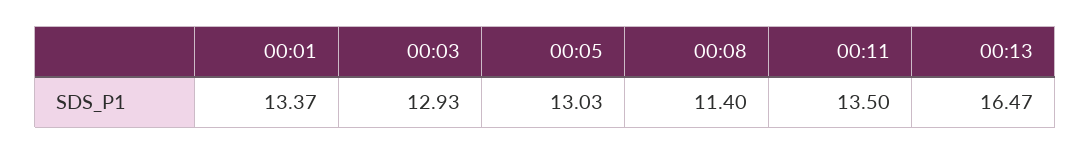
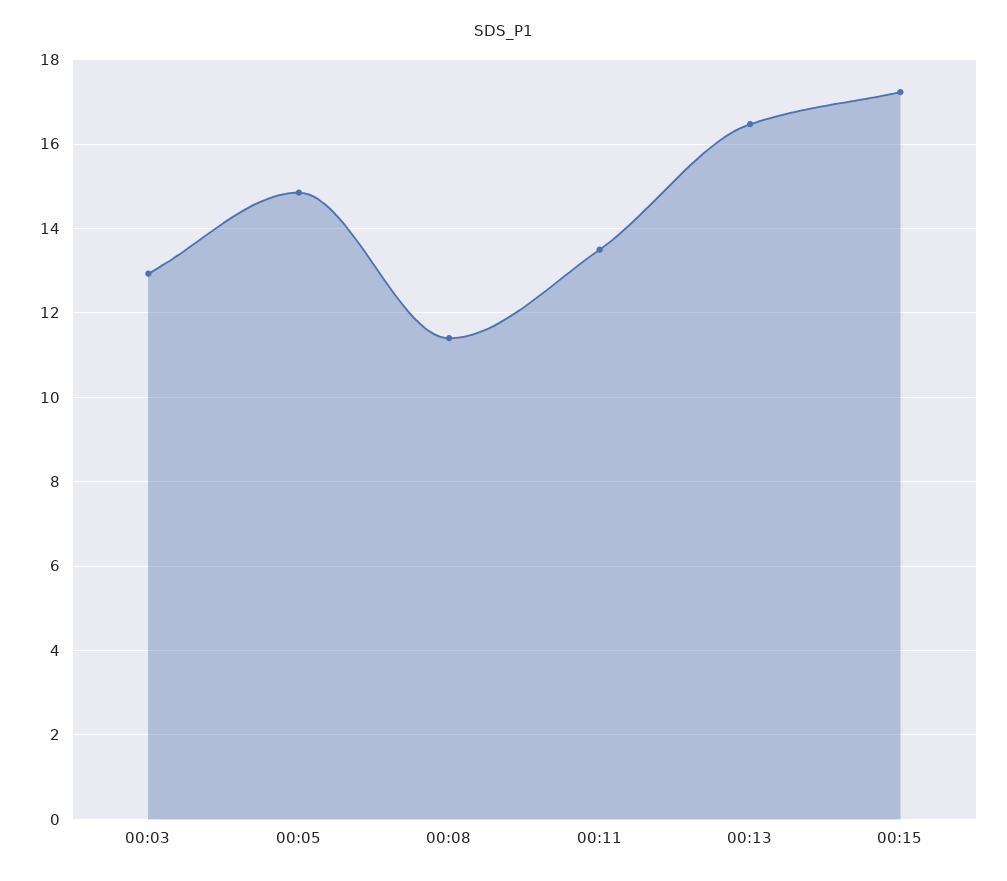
00:01: 13.37 -> none
00:05: 13.03 -> 14.8
00:15: none -> 17.2

